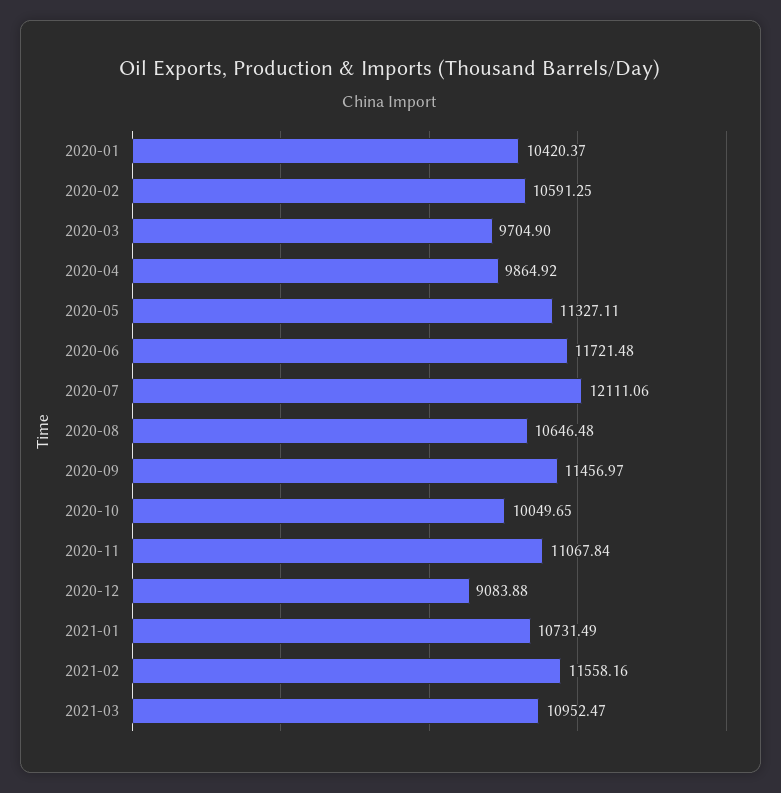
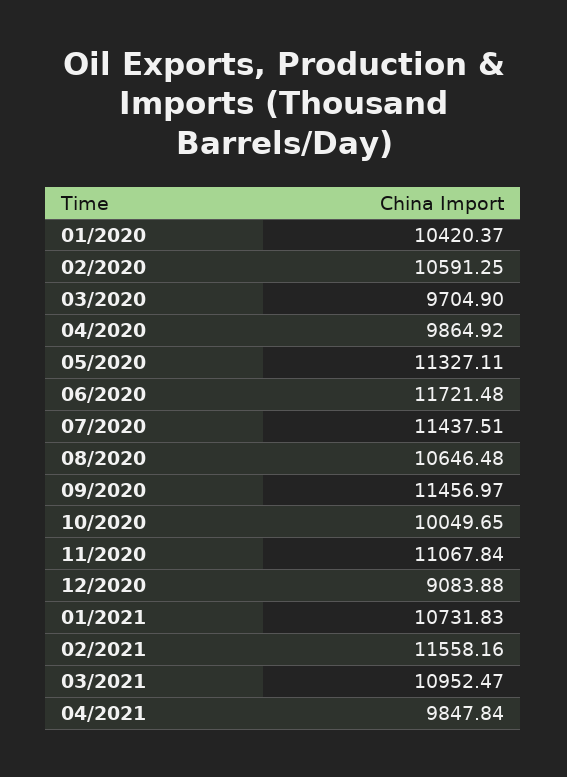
2020-07: 12111.06 -> 11437.51
2021-01: 10731.49 -> 10731.83
04/2021: none -> 9847.84

